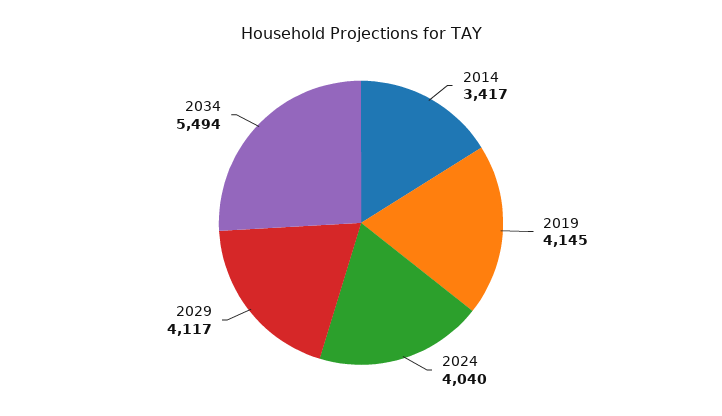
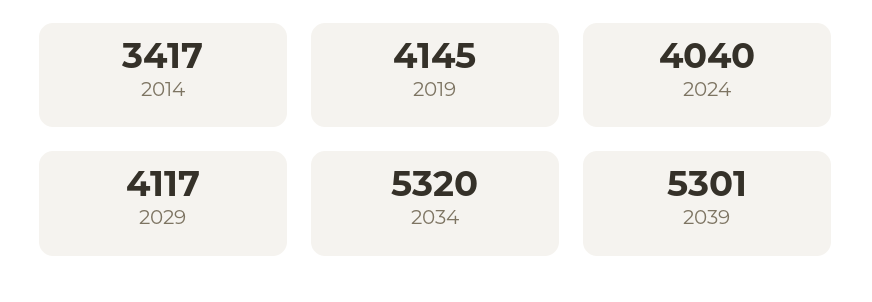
2034: 5494 -> 5320
2039: none -> 5301

